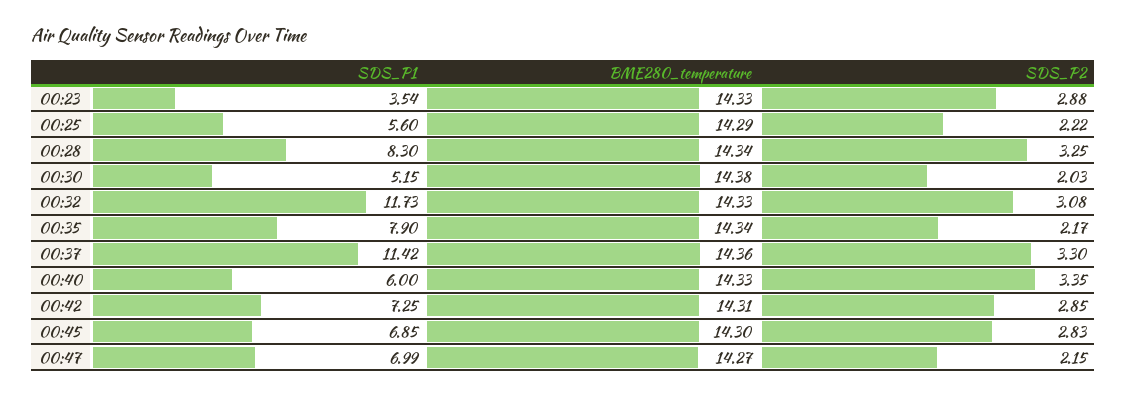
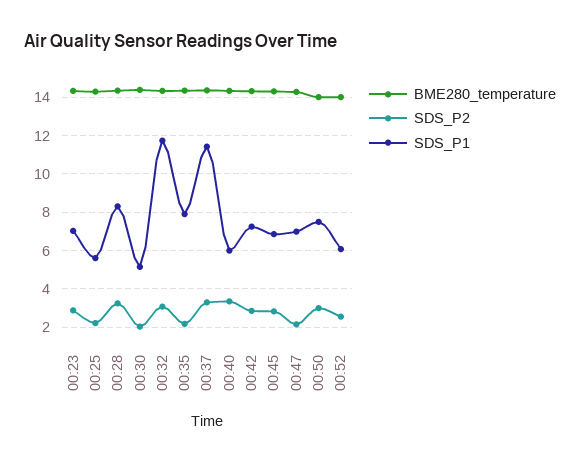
SDS_P1, 00:23: 3.54 -> 7
BME280_temperature, 00:50: none -> 14
SDS_P2, 00:50: none -> 3
SDS_P1, 00:50: none -> 7.5
BME280_temperature, 00:52: none -> 14
SDS_P2, 00:52: none -> 2.5
SDS_P1, 00:52: none -> 6

